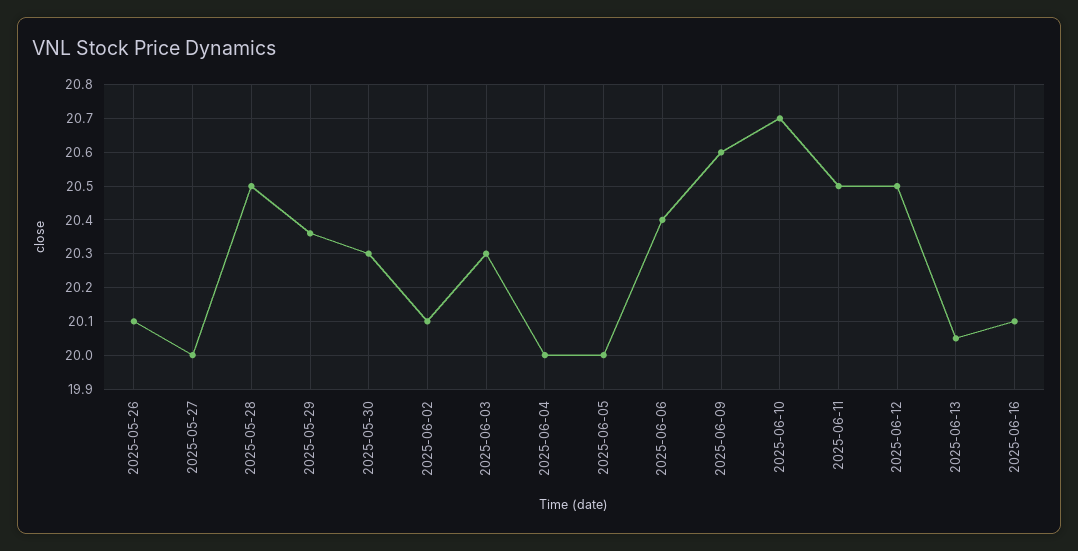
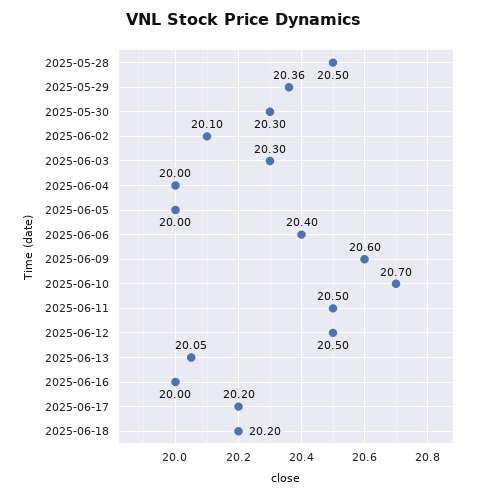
2025-05-26: 20.1 -> none
2025-05-27: 20 -> none
2025-06-16: 20.1 -> 20
2025-06-17: none -> 20.2
2025-06-18: none -> 20.2

